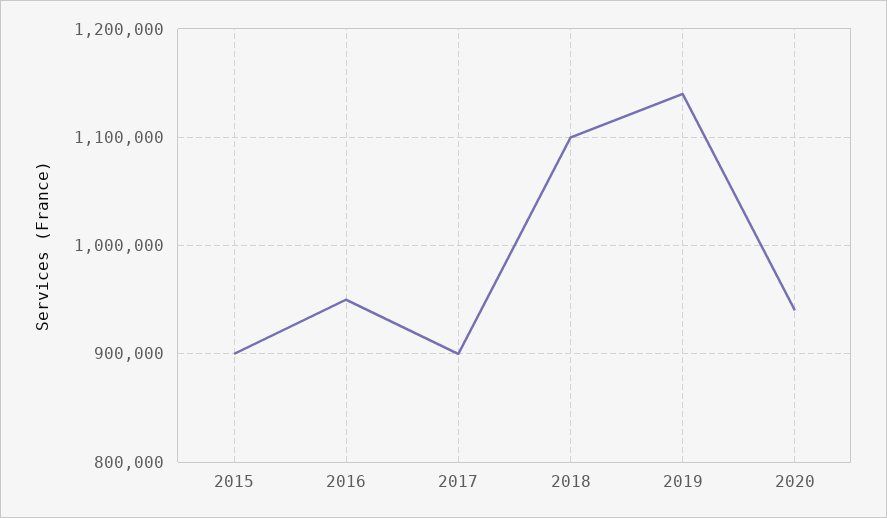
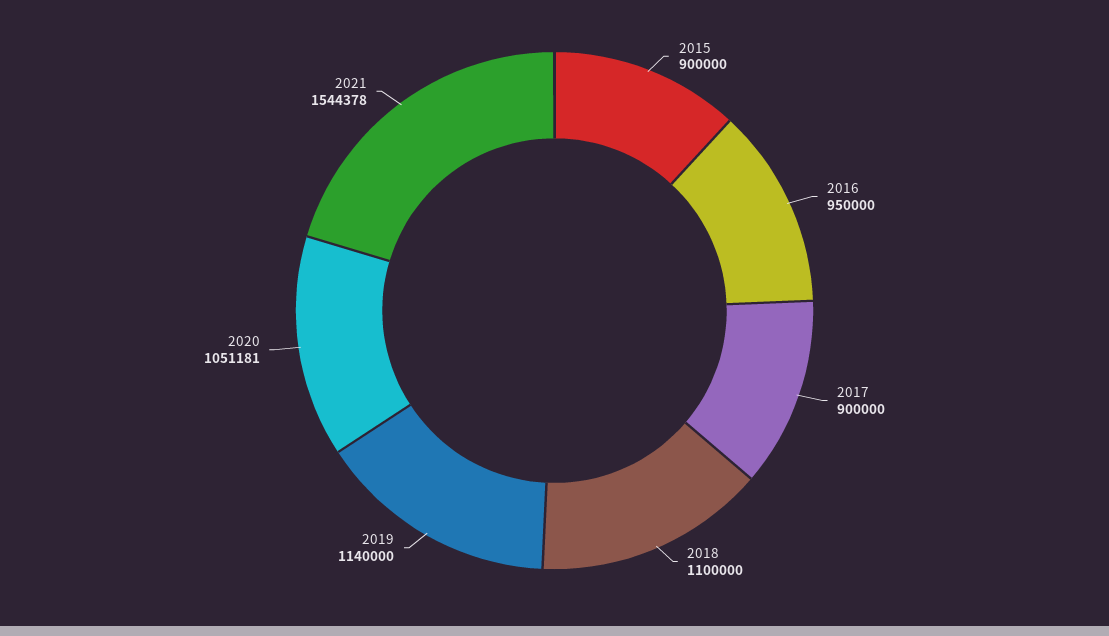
2020: 940000 -> 1051181
2021: none -> 1544378

